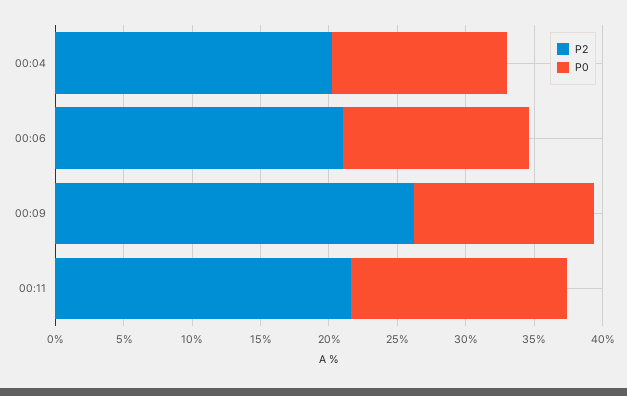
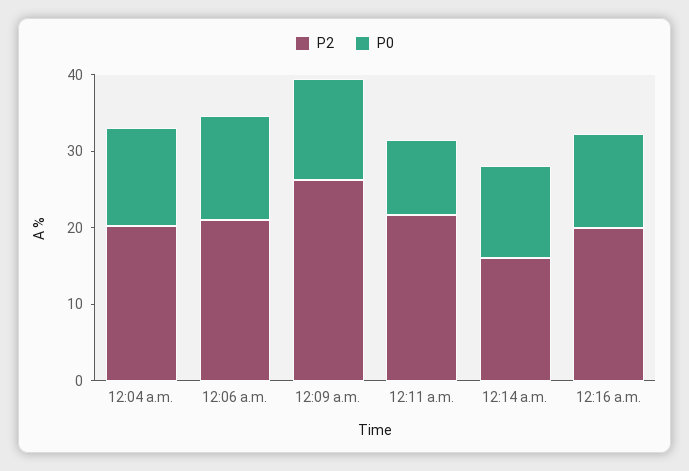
P0, 00:11: 16 -> 10
P2, 12:14 a.m.: none -> 16
P0, 12:14 a.m.: none -> 12
P2, 12:16 a.m.: none -> 20
P0, 12:16 a.m.: none -> 12

